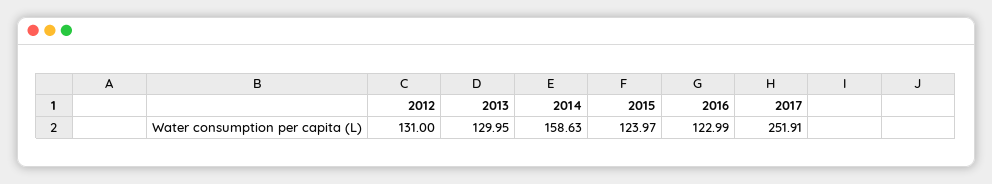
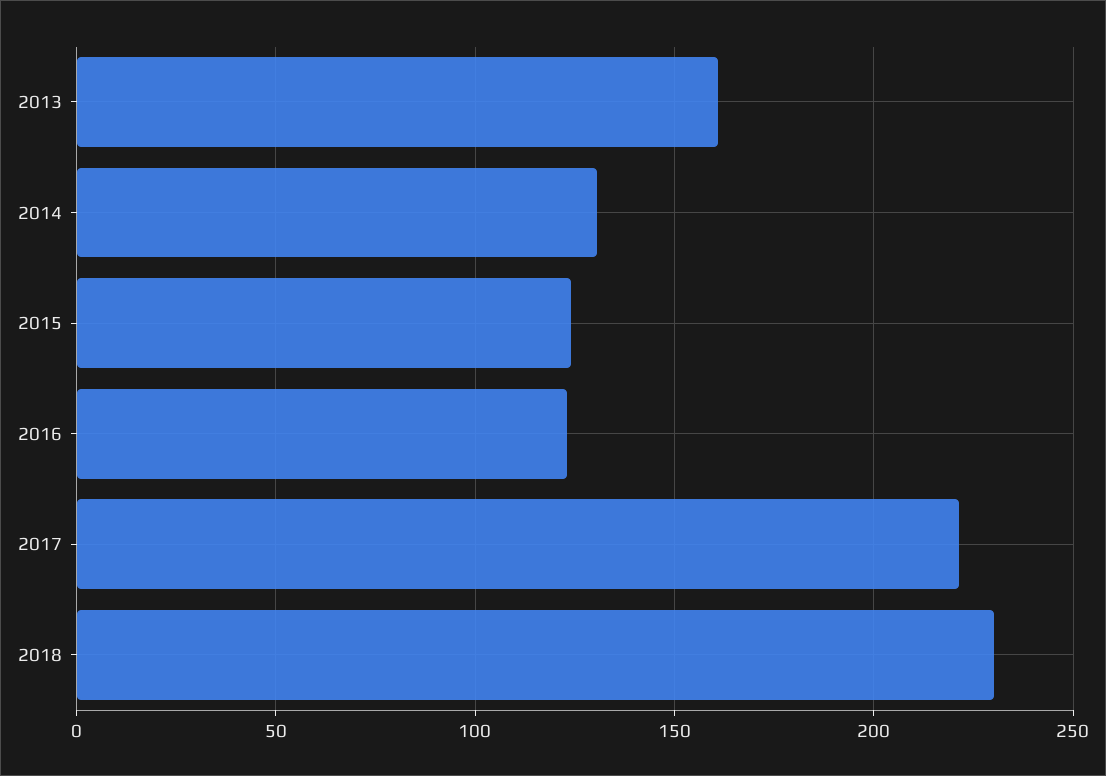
2012: 131 -> none
2013: 129.95 -> 160
2014: 158.63 -> 130
2017: 251.91 -> 220
2018: none -> 230

